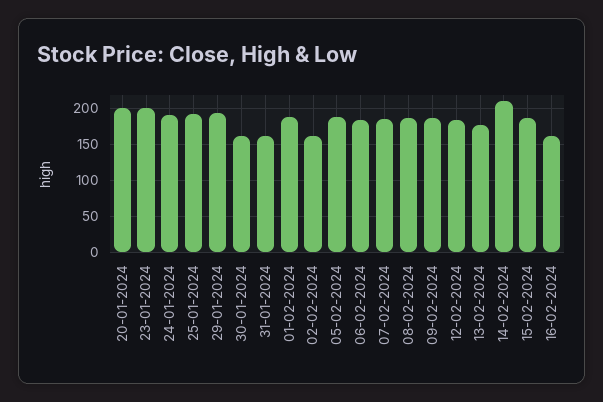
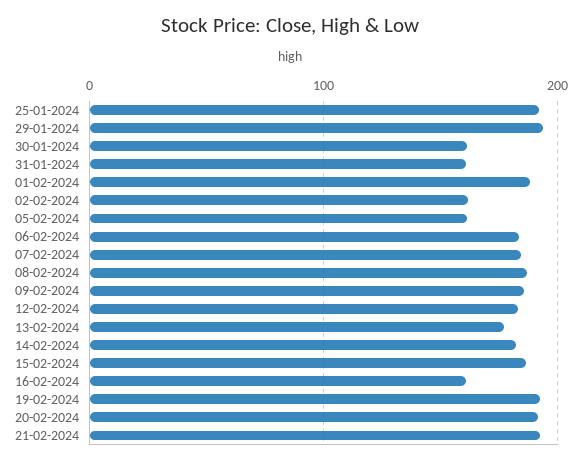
20-01-2024: 200 -> none
23-01-2024: 200 -> none
24-01-2024: 190 -> none
05-02-2024: 190 -> 160
14-02-2024: 210 -> 180
19-02-2024: none -> 190
20-02-2024: none -> 190
21-02-2024: none -> 190

